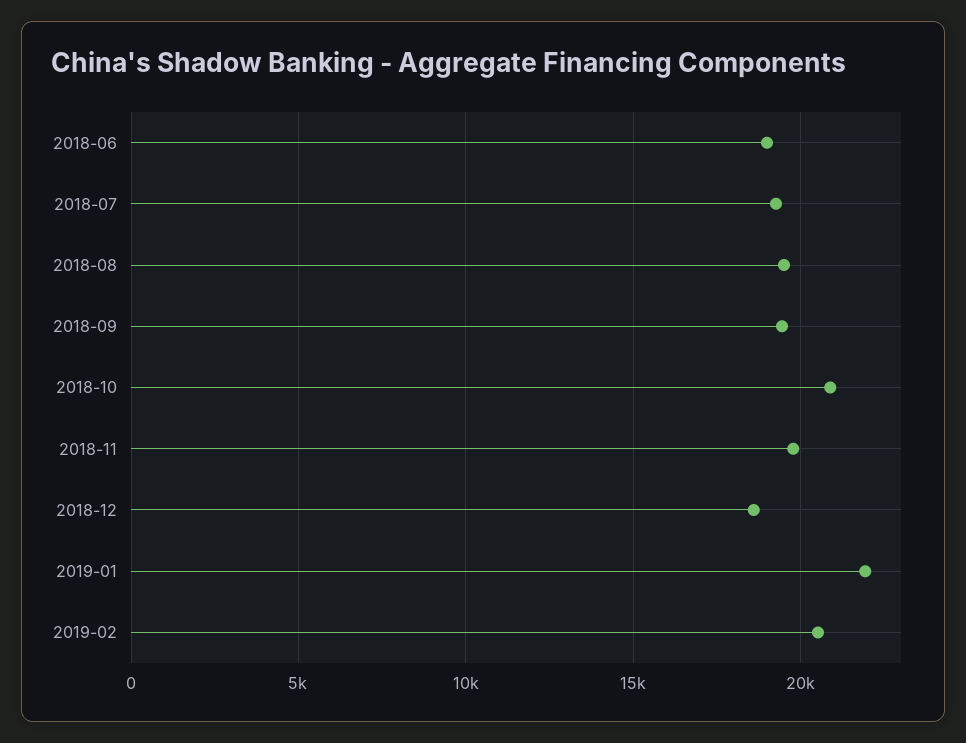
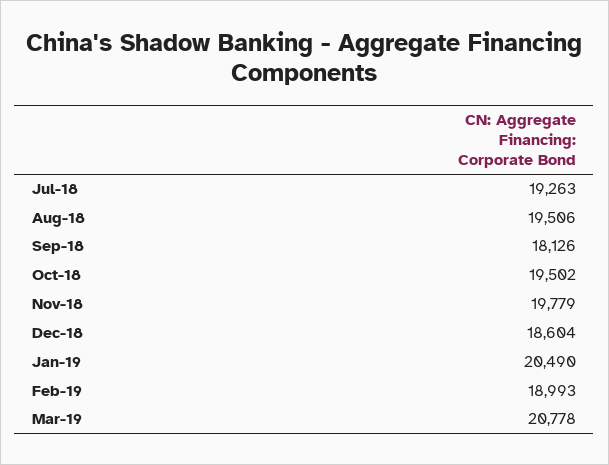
2018-06: 19000 -> none
2018-09: 19500 -> 18126
2018-10: 21000 -> 19502
2019-01: 22000 -> 20490
2019-02: 20500 -> 18993
Mar-19: none -> 20778

